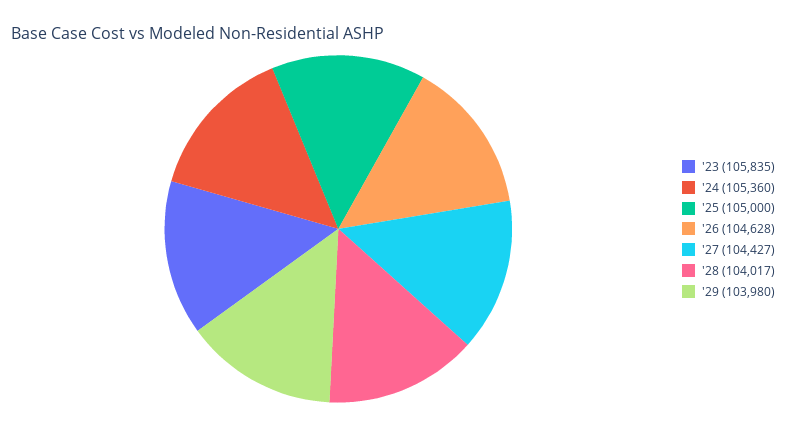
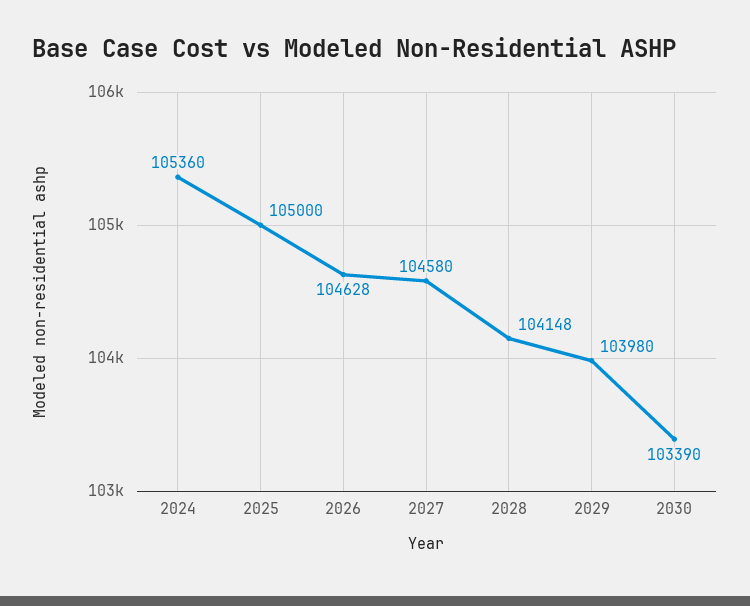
'23: 105835 -> none
'27: 104427 -> 104580
'28: 104017 -> 104148
2030: none -> 103390

